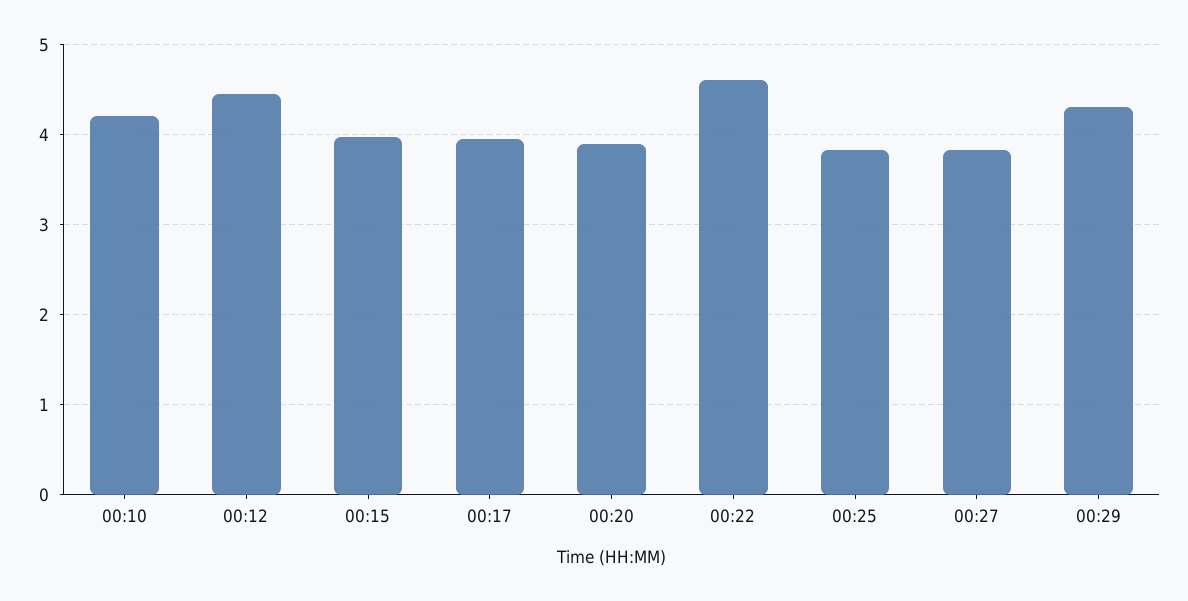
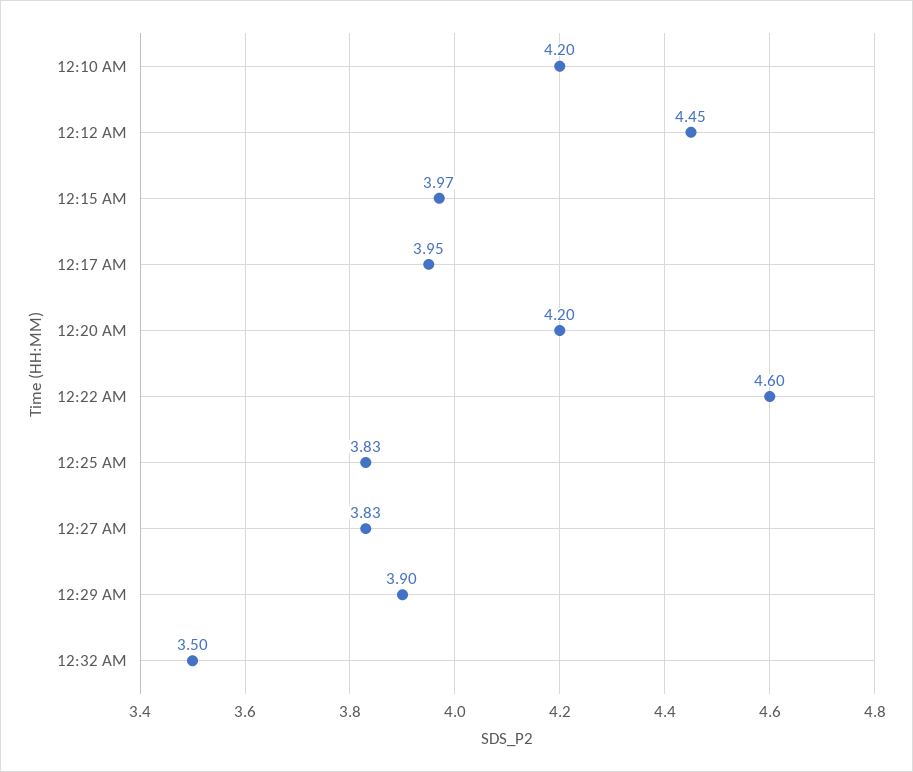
00:20: 3.9 -> 4.2
00:29: 4.3 -> 3.9
12:32 AM: none -> 3.5

